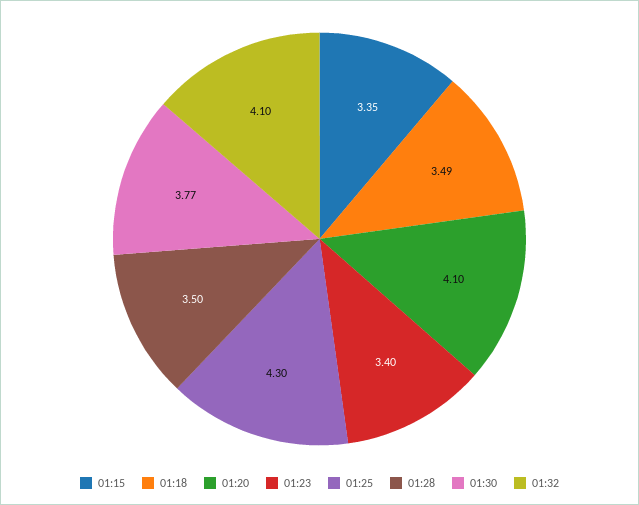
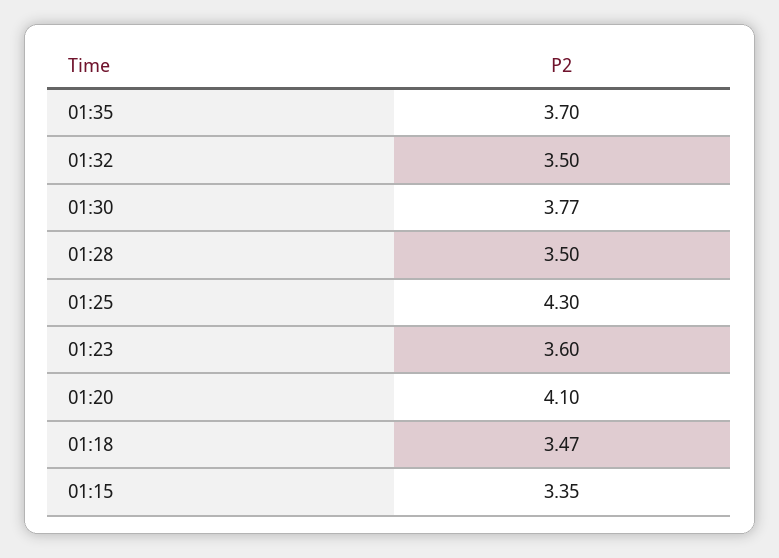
01:18: 3.49 -> 3.47
01:23: 3.4 -> 3.6
01:32: 4.1 -> 3.5
01:35: none -> 3.7

